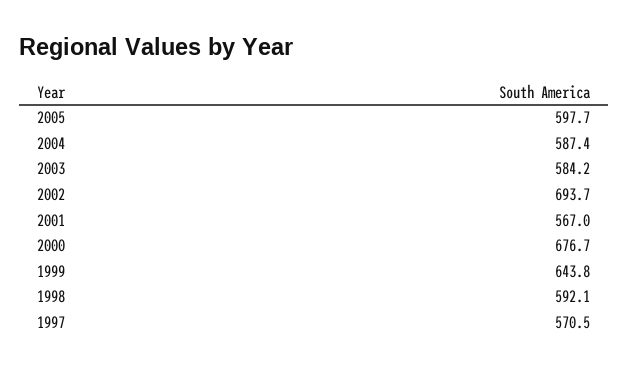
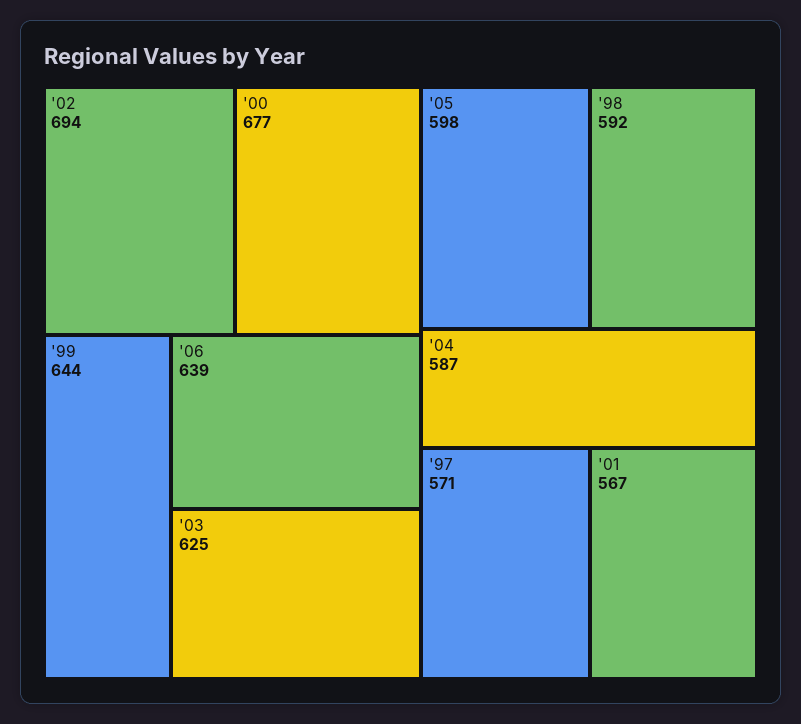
2003: 584.2 -> 625
'06: none -> 639

